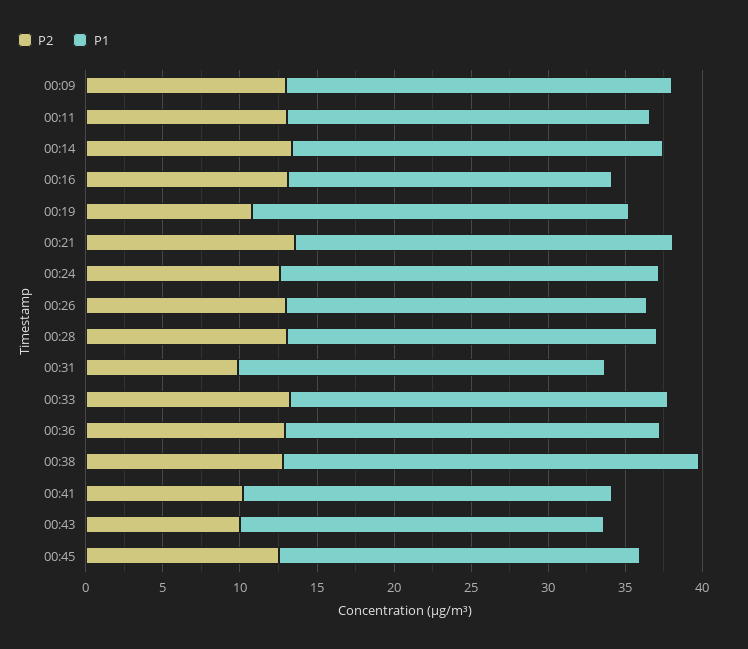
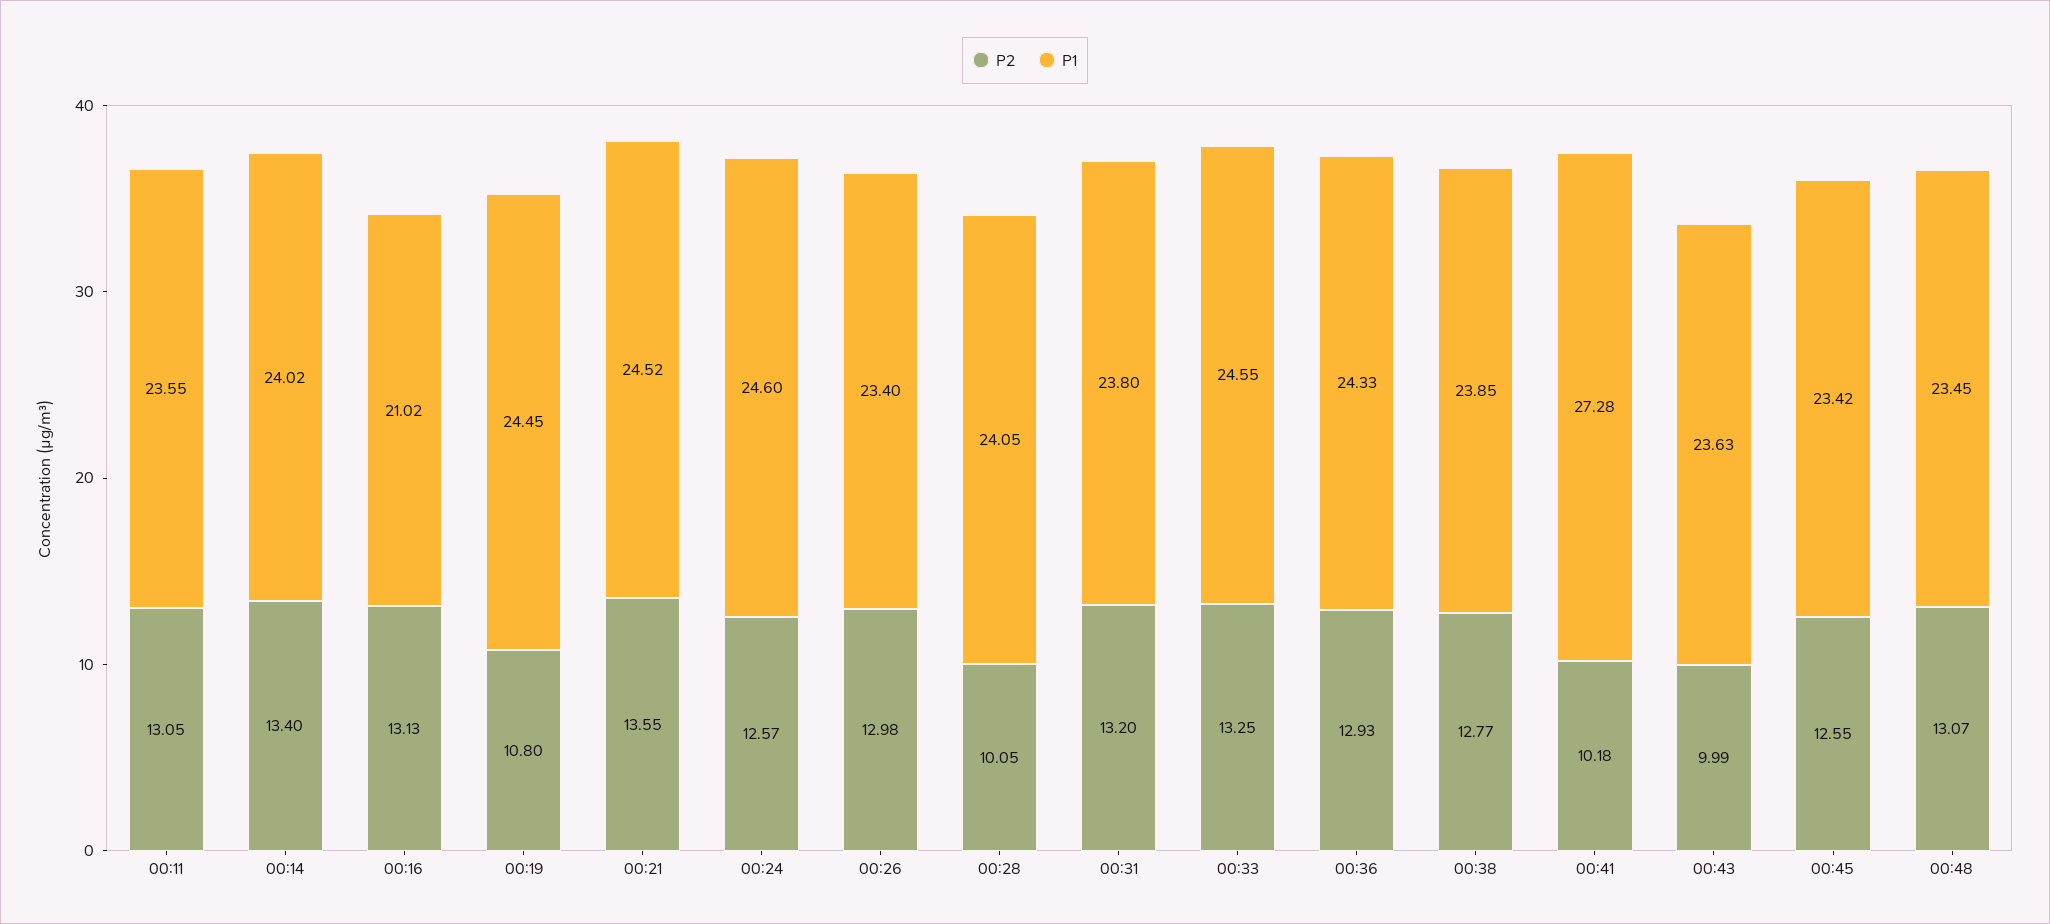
P2, 00:09: 13 -> none
P1, 00:09: 25 -> none
P2, 00:28: 13 -> 10.05
P2, 00:31: 10 -> 13.2
P1, 00:38: 27 -> 23.85
P1, 00:41: 24 -> 27.28
P2, 00:48: none -> 13.07
P1, 00:48: none -> 23.45

